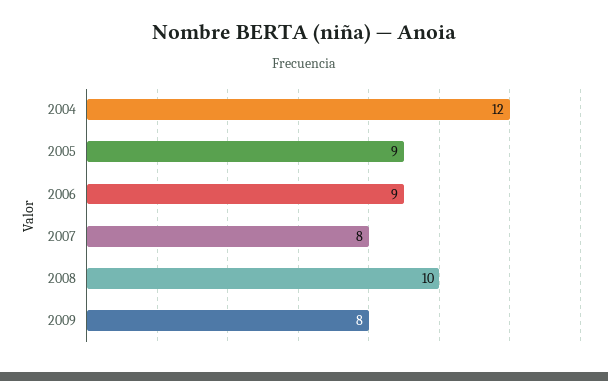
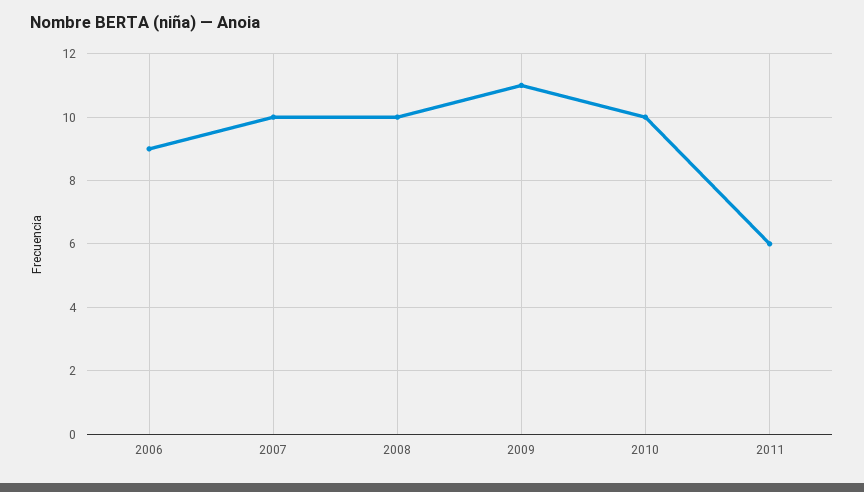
2004: 12 -> none
2005: 9 -> none
2007: 8 -> 10
2009: 8 -> 11
2010: none -> 10
2011: none -> 6

